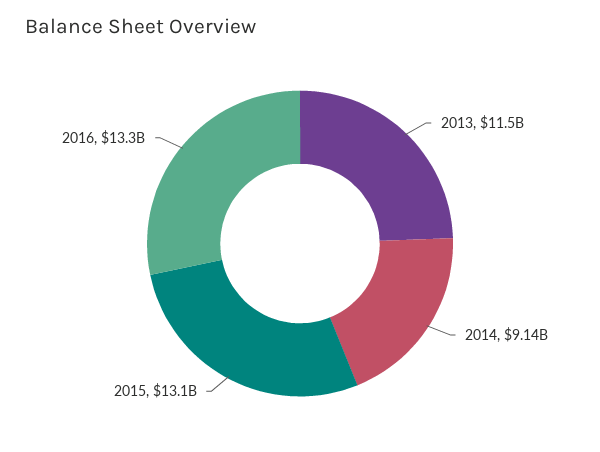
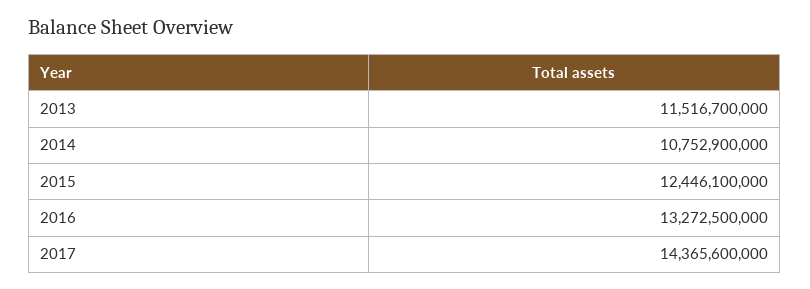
2014: 9140000000 -> 10752900000
2015: 13100000000 -> 12446100000
2017: none -> 14365600000

